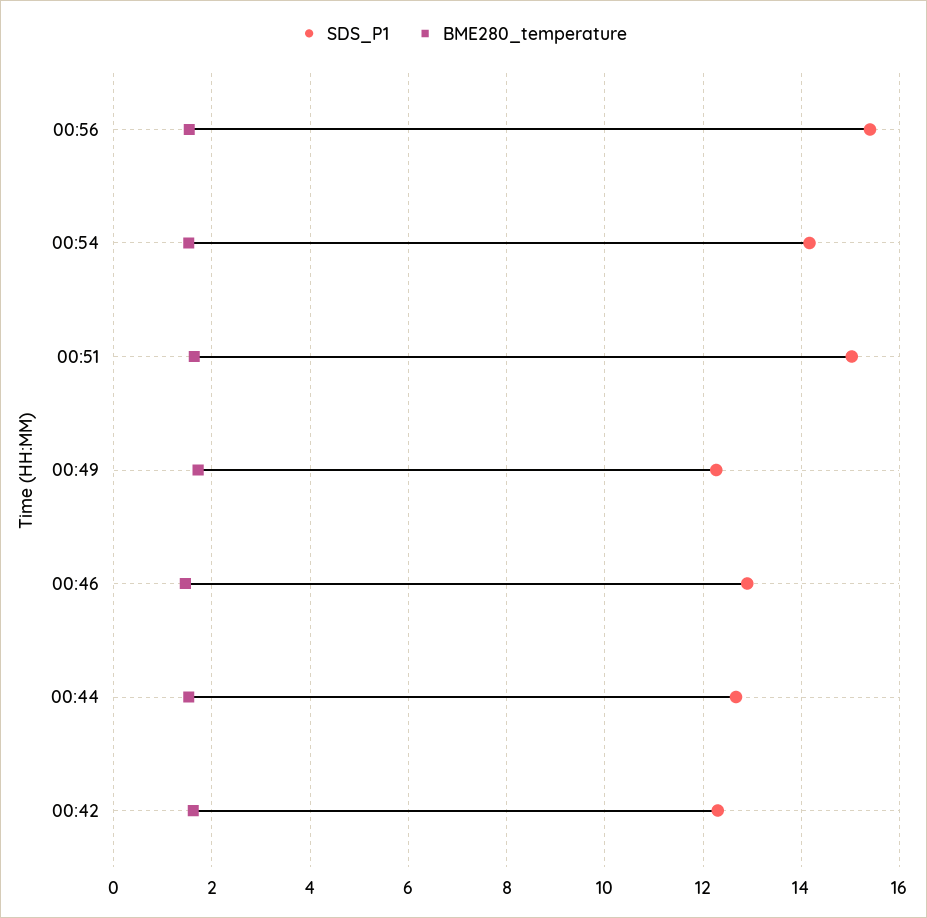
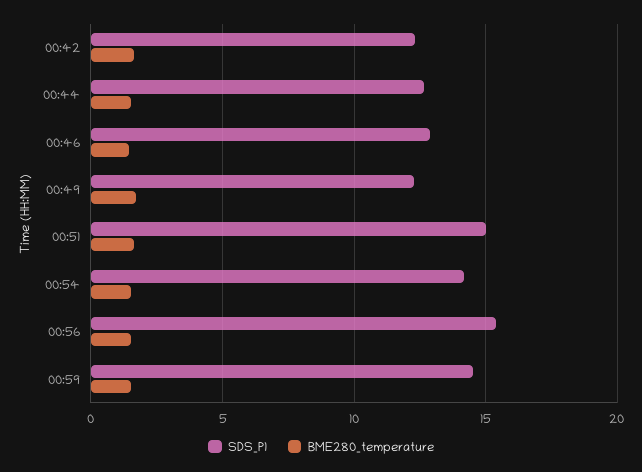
SDS_P1, 00:59: none -> 14.5
BME280_temperature, 00:59: none -> 1.5

